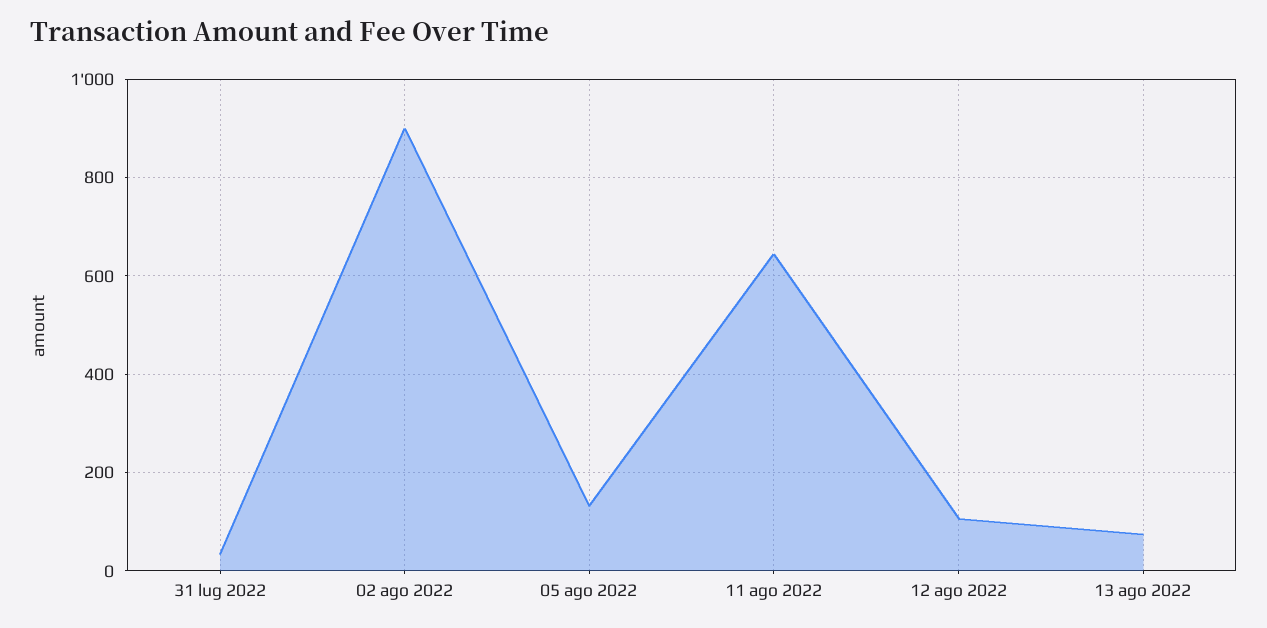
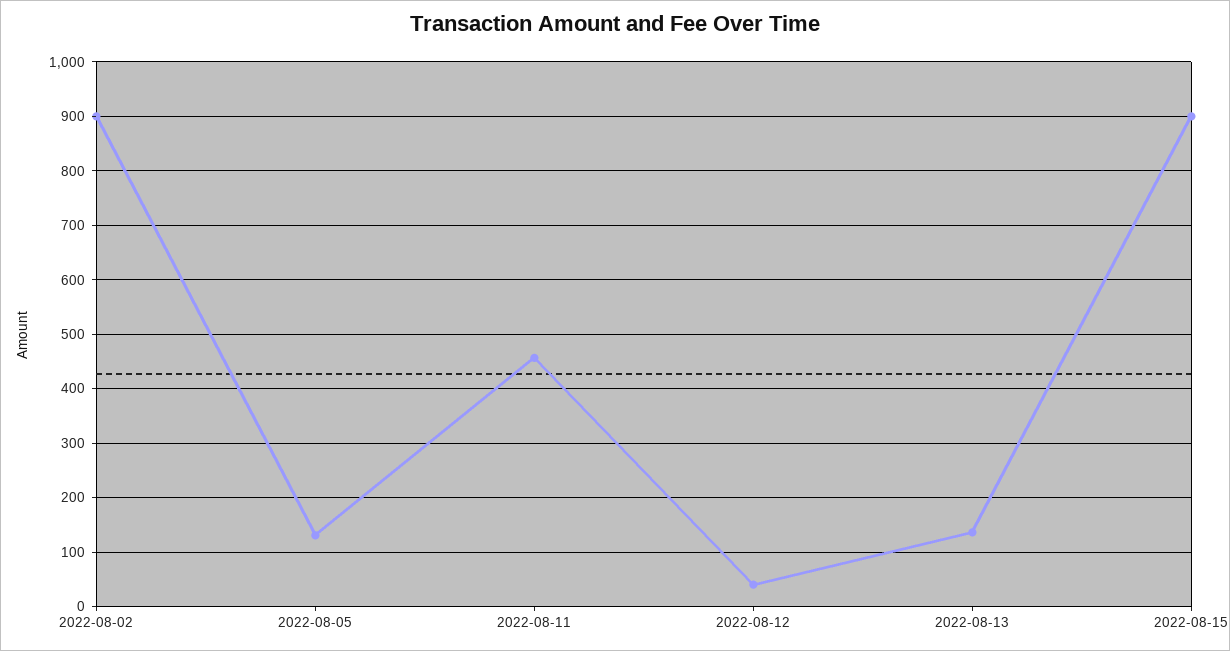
31 lug 2022: 40 -> none
11 ago 2022: 640 -> 460
12 ago 2022: 100 -> 40
13 ago 2022: 80 -> 140
2022-08-15: none -> 900

